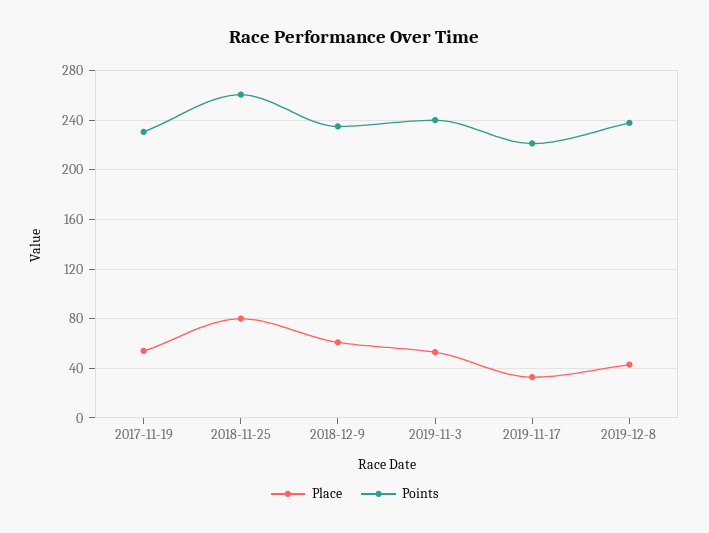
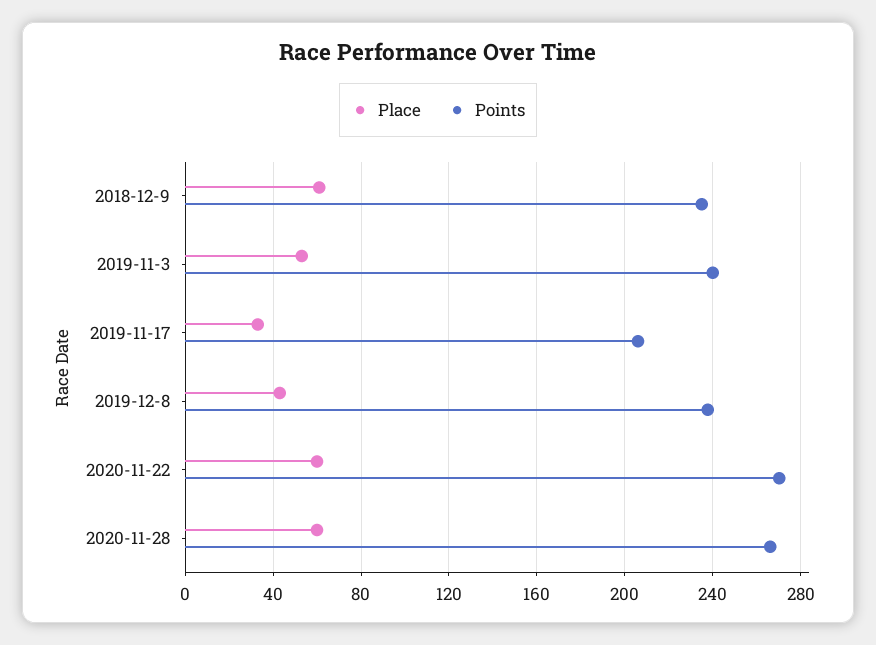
Place, 2017-11-19: 55 -> none
Points, 2017-11-19: 230 -> none
Place, 2018-11-25: 80 -> none
Points, 2018-11-25: 260 -> none
Points, 2019-11-17: 220 -> 205
Place, 2020-11-22: none -> 60
Points, 2020-11-22: none -> 270
Place, 2020-11-28: none -> 60
Points, 2020-11-28: none -> 265

